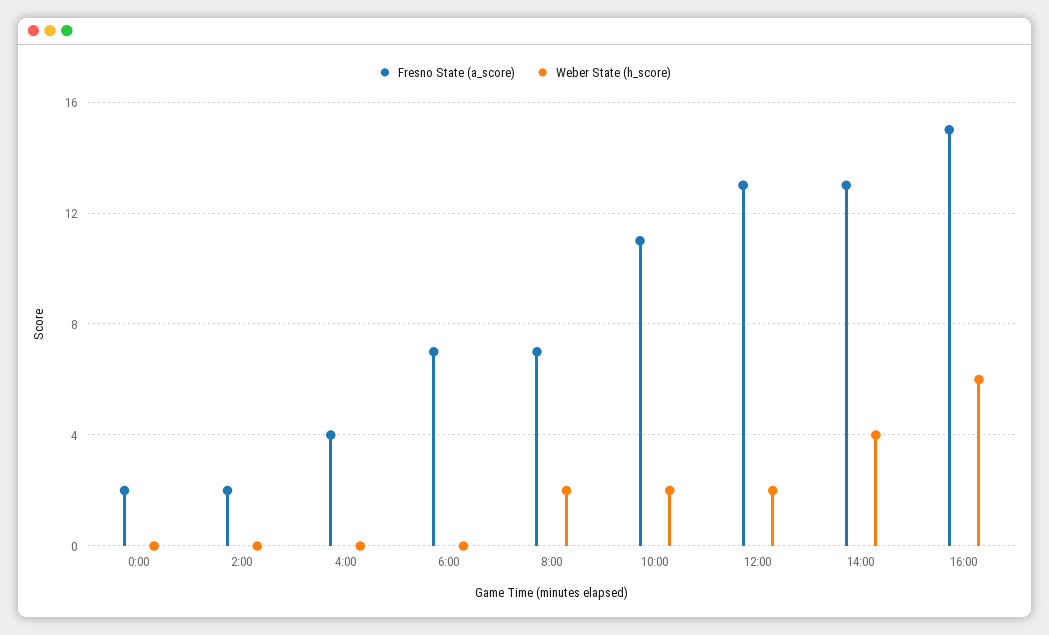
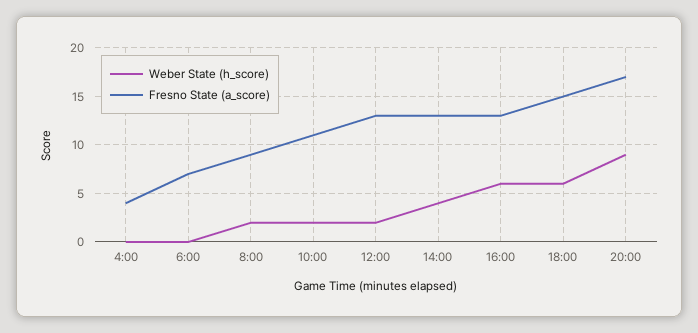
Fresno State (a_score), 0:00: 2 -> none
Weber State (h_score), 0:00: 0 -> none
Fresno State (a_score), 2:00: 2 -> none
Weber State (h_score), 2:00: 0 -> none
Fresno State (a_score), 8:00: 7 -> 9
Fresno State (a_score), 16:00: 15 -> 13
Weber State (h_score), 18:00: none -> 6
Fresno State (a_score), 18:00: none -> 15
Weber State (h_score), 20:00: none -> 9
Fresno State (a_score), 20:00: none -> 17

